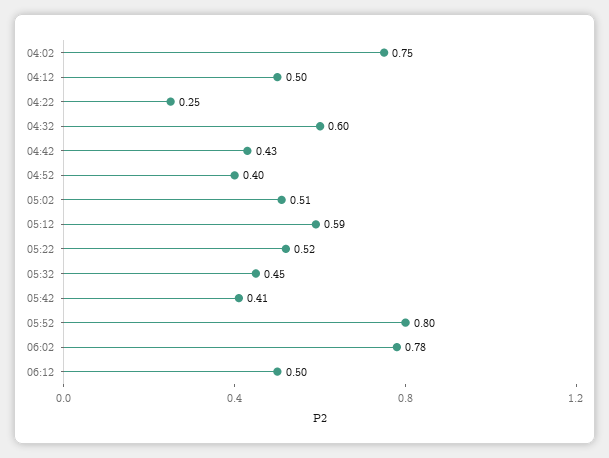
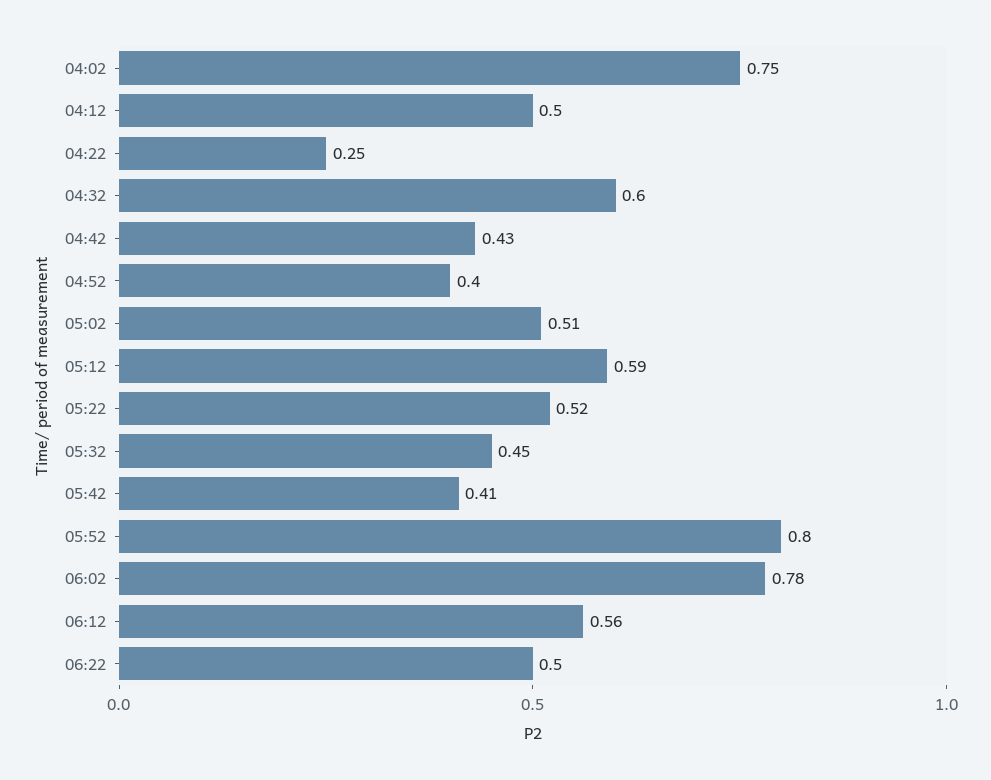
06:12: 0.5 -> 0.56
06:22: none -> 0.5

